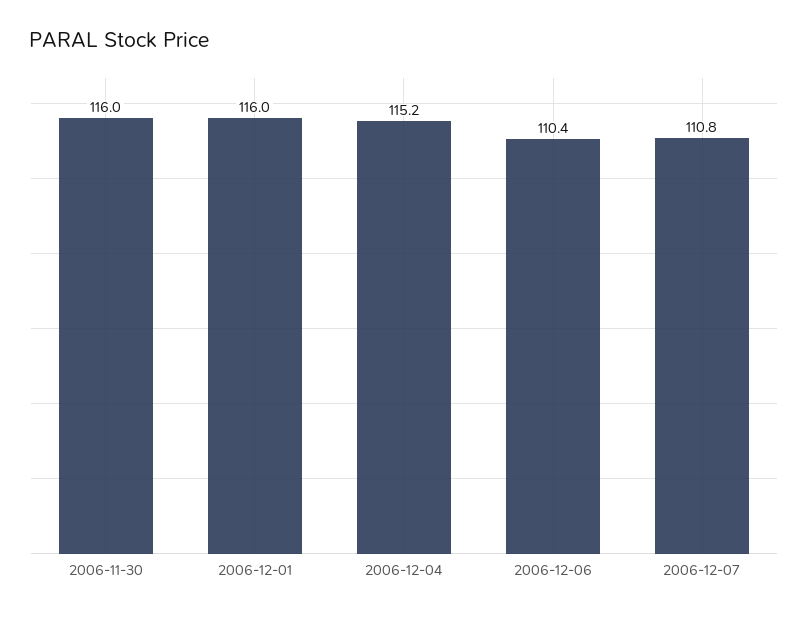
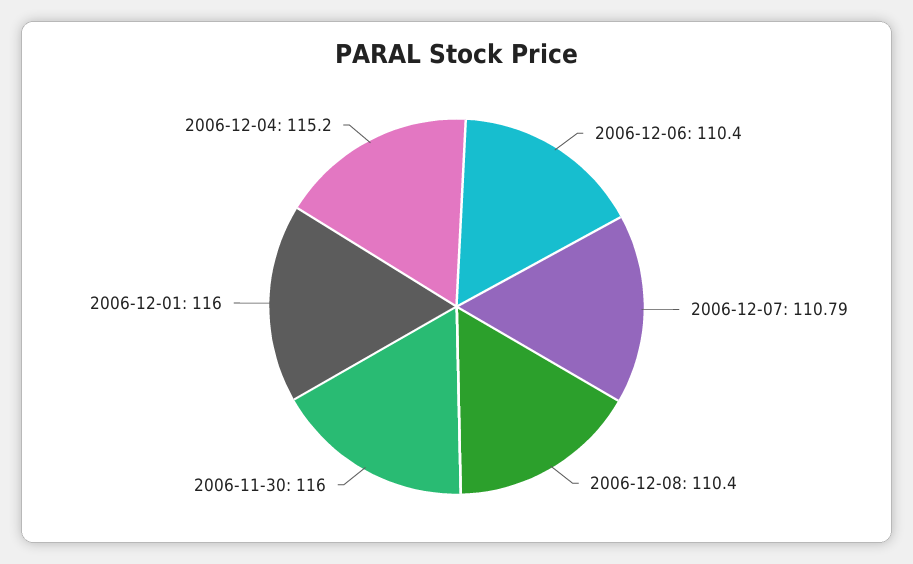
2006-12-08: none -> 110.4

